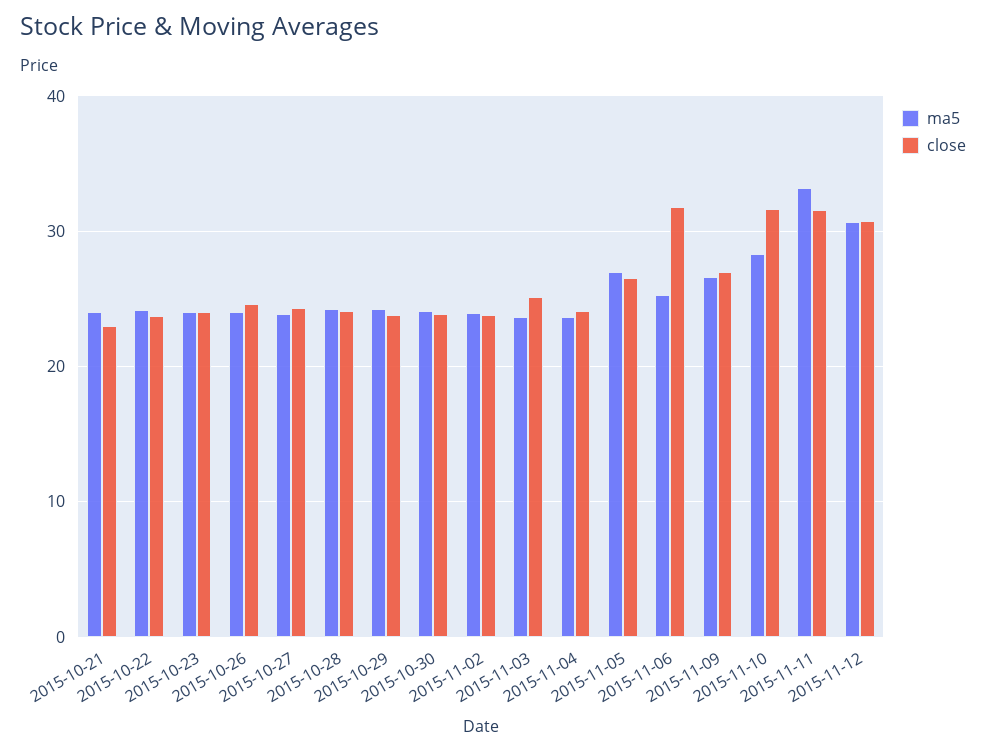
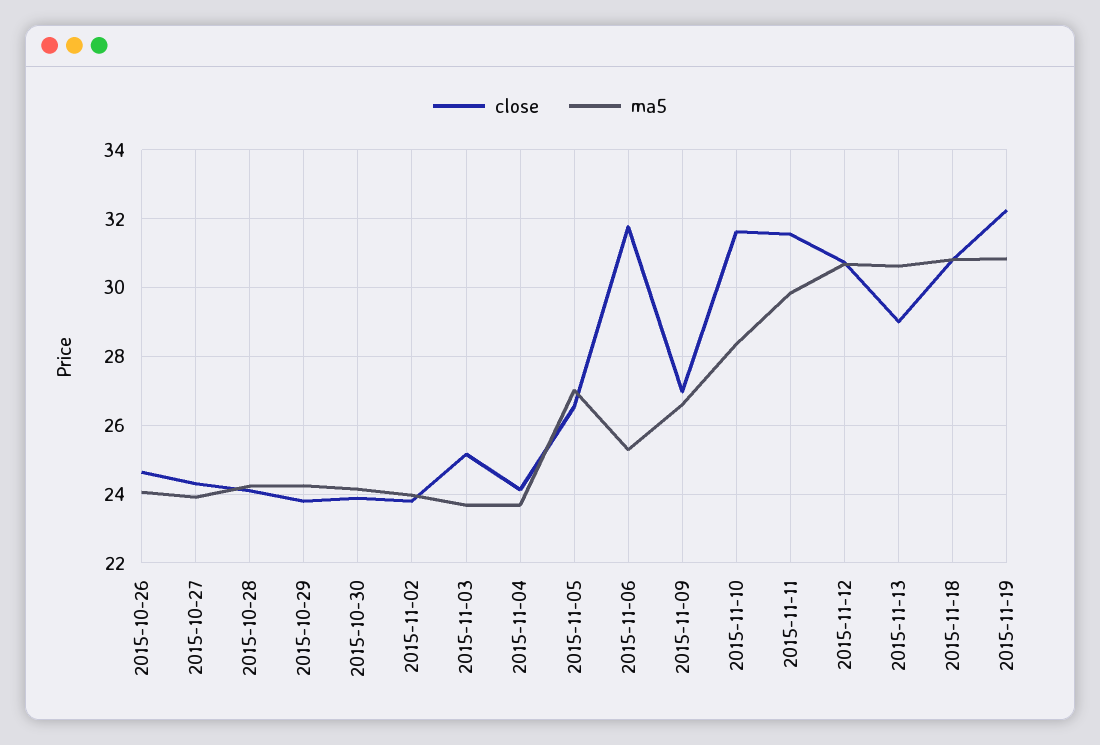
ma5, 2015-10-21: 24 -> none
close, 2015-10-21: 23 -> none
ma5, 2015-10-22: 24 -> none
close, 2015-10-22: 24 -> none
ma5, 2015-10-23: 24 -> none
close, 2015-10-23: 24 -> none
ma5, 2015-11-11: 33 -> 29.8
close, 2015-11-13: none -> 29
ma5, 2015-11-13: none -> 30.6
close, 2015-11-18: none -> 30.8
ma5, 2015-11-18: none -> 30.8
close, 2015-11-19: none -> 32.2
ma5, 2015-11-19: none -> 30.8

